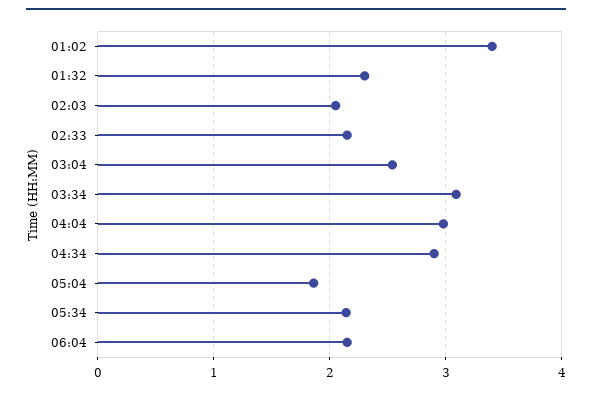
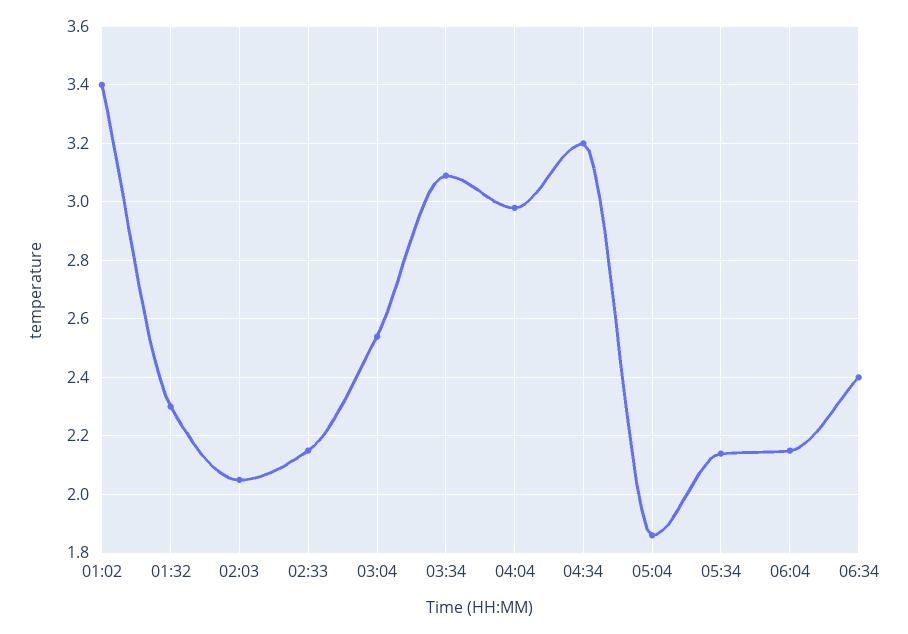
04:34: 2.9 -> 3.2
06:34: none -> 2.4

